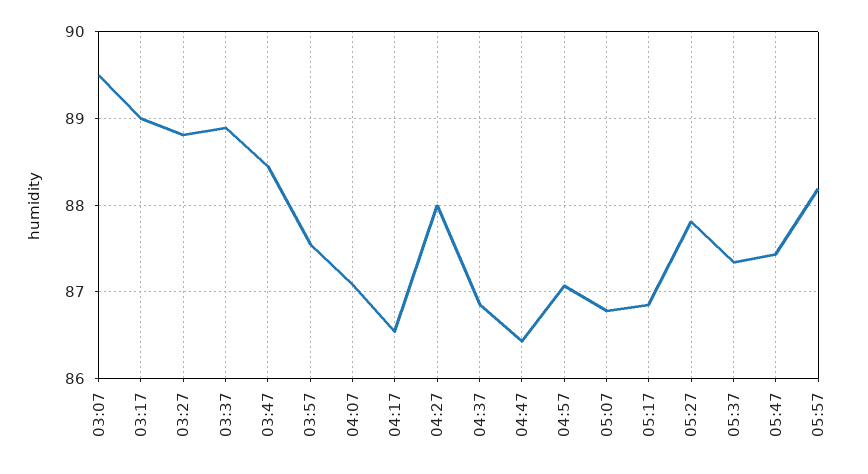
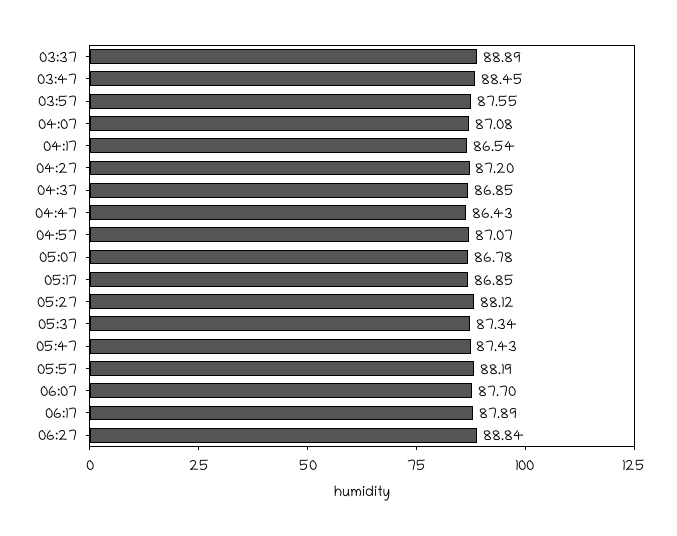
03:07: 89.5 -> none
03:17: 89 -> none
03:27: 88.8 -> none
04:27: 88 -> 87.2
05:27: 87.8 -> 88.12
06:07: none -> 87.7
06:17: none -> 87.89
06:27: none -> 88.84

